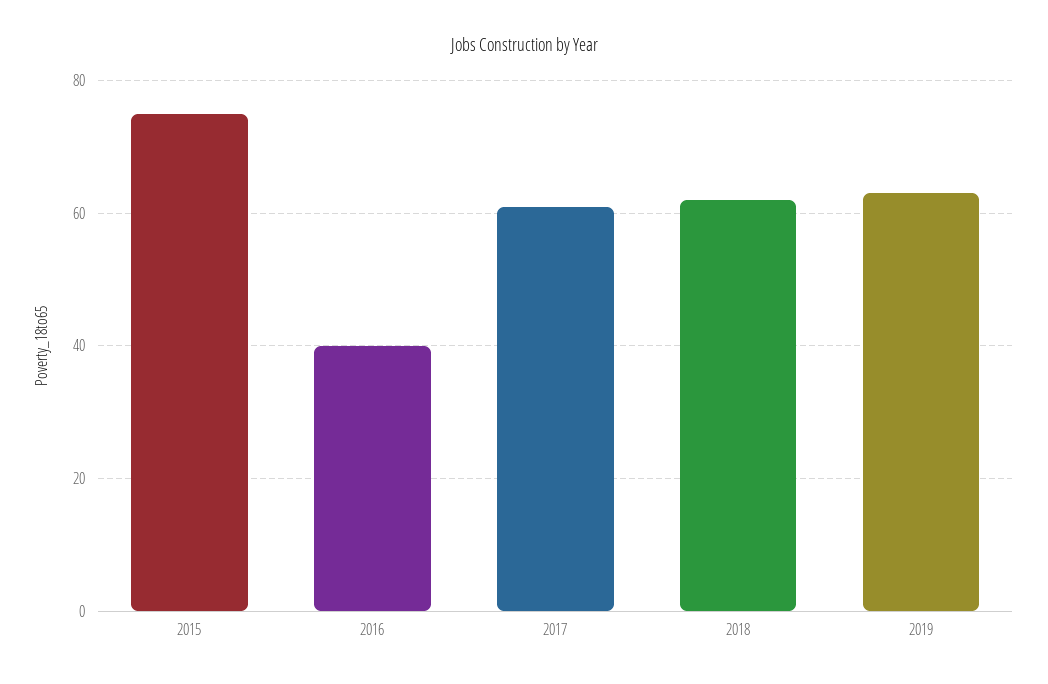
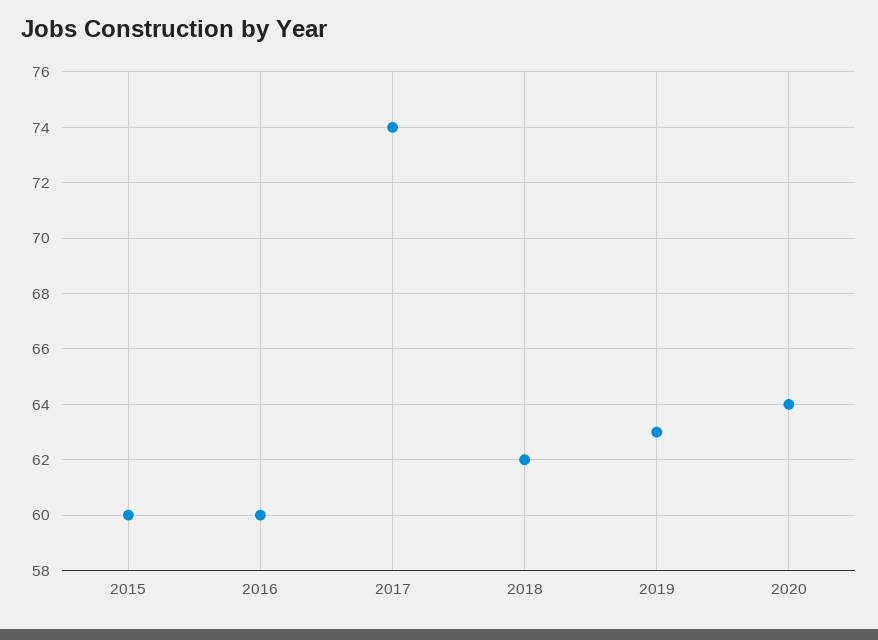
2015: 75 -> 60
2016: 40 -> 60
2017: 60 -> 74
2020: none -> 64

